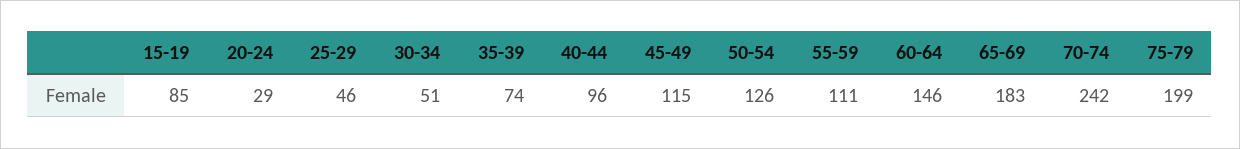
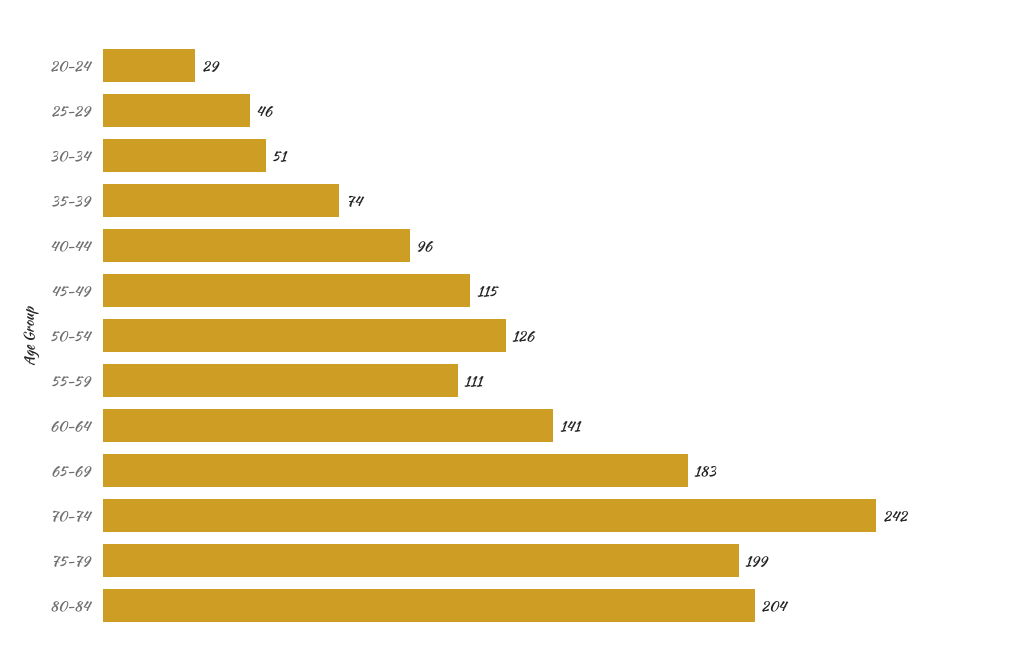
15-19: 85 -> none
60-64: 146 -> 141
80-84: none -> 204

